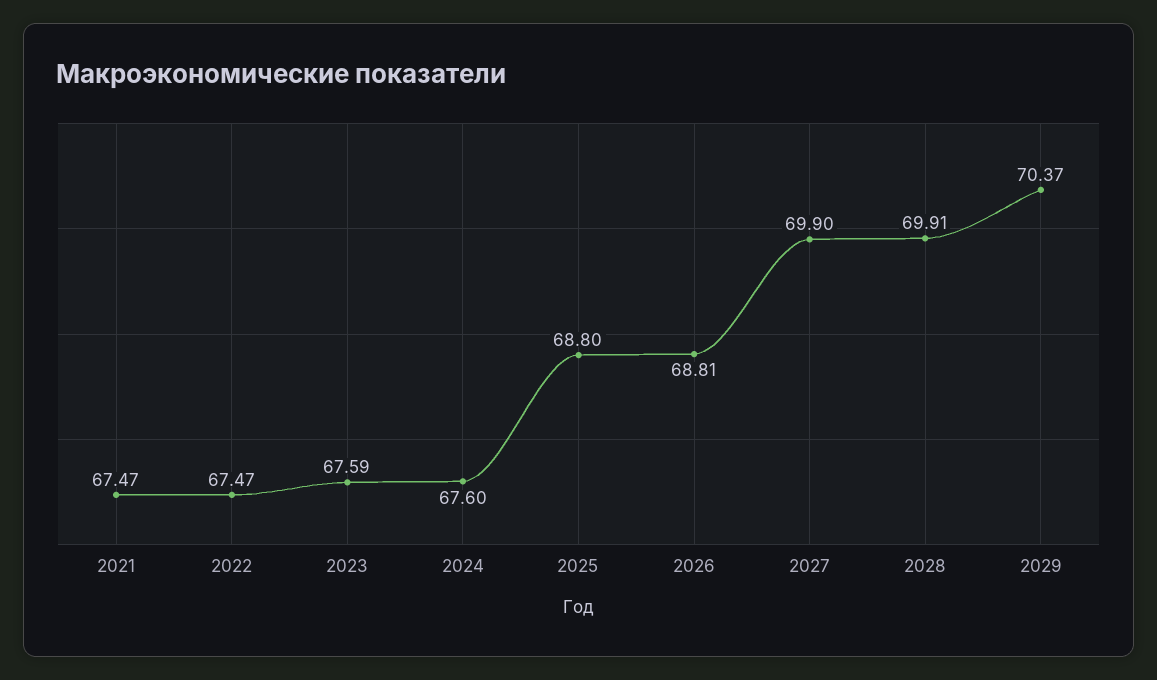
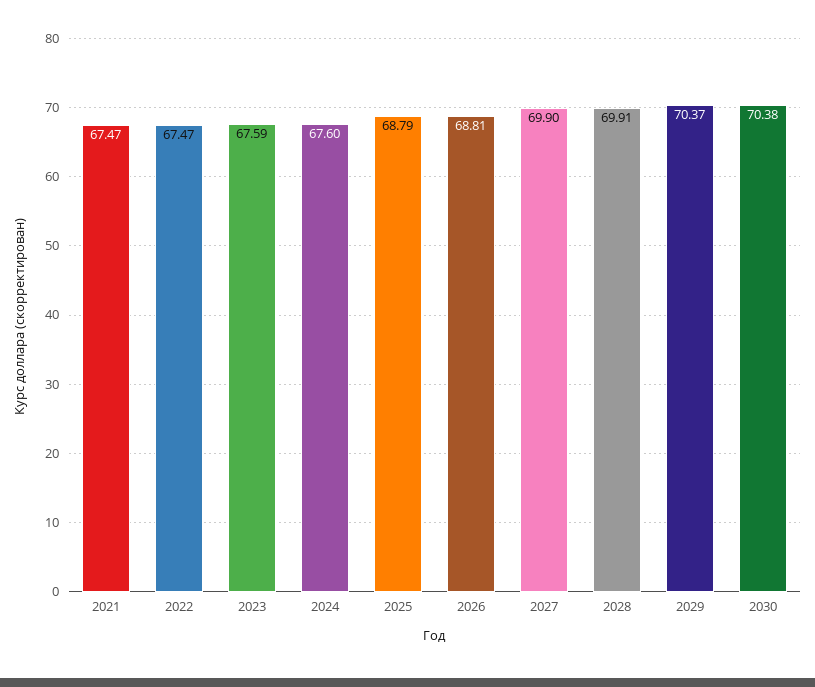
2025: 68.8 -> 68.79
2030: none -> 70.38

